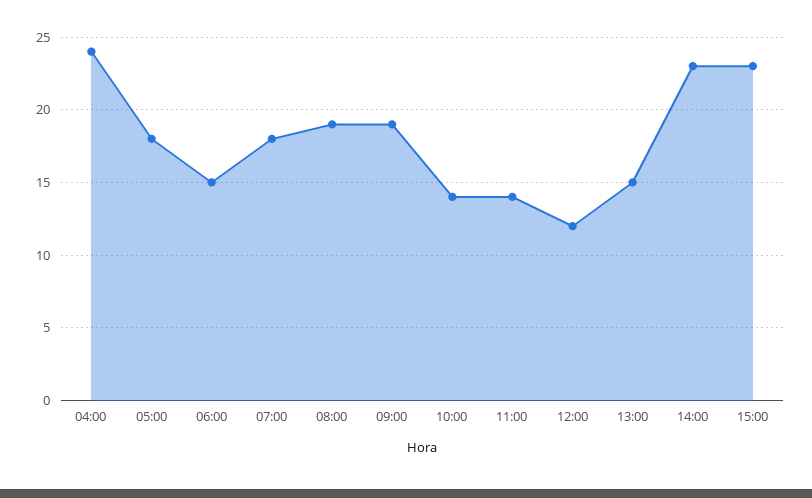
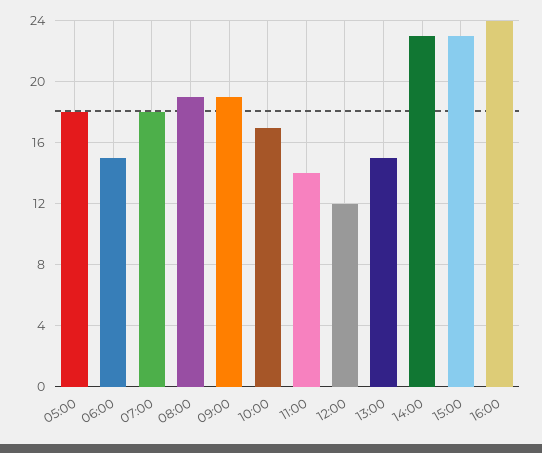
04:00: 24 -> none
10:00: 14 -> 17
16:00: none -> 24

